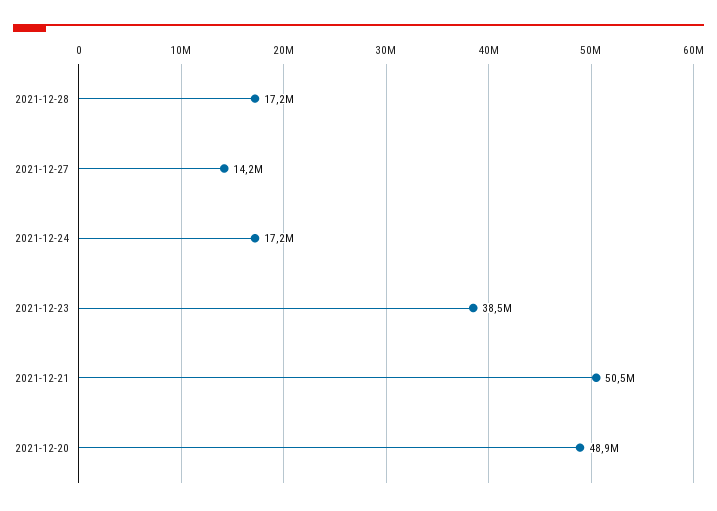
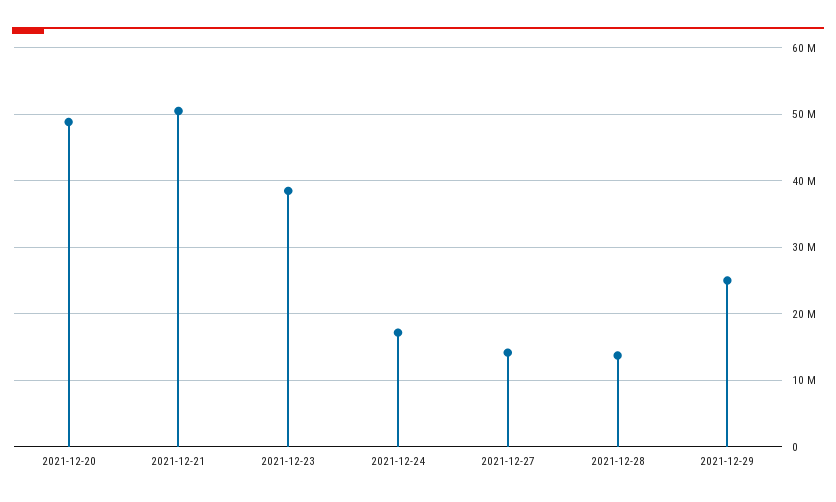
2021-12-28: 17200000 -> 14000000
2021-12-29: none -> 25000000

